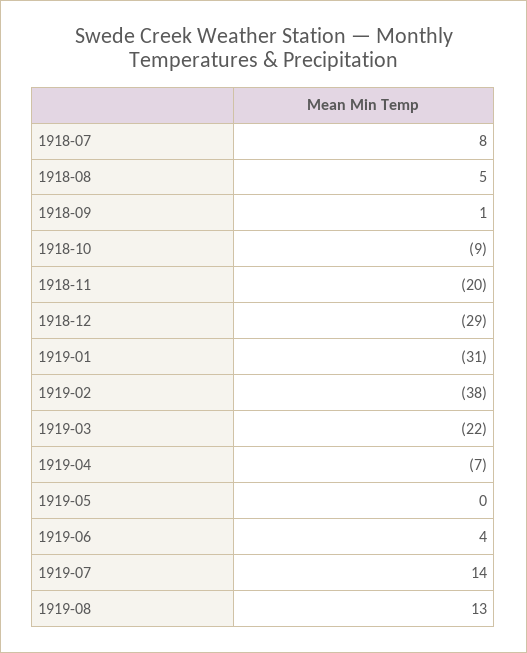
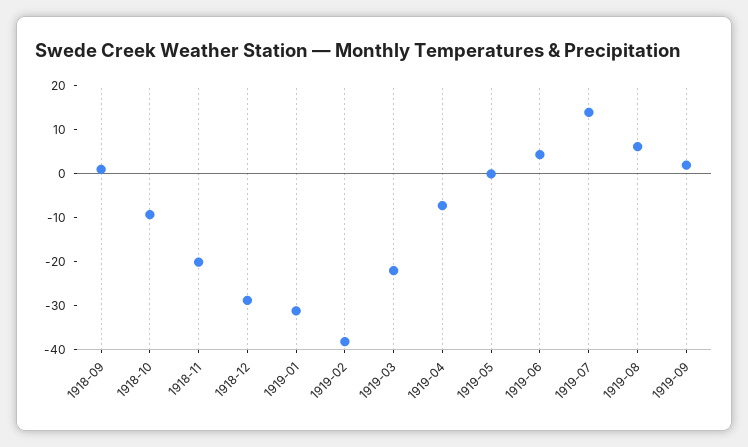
1918-07: 8 -> none
1918-08: 5 -> none
1919-08: 13 -> 6
1919-09: none -> 2

